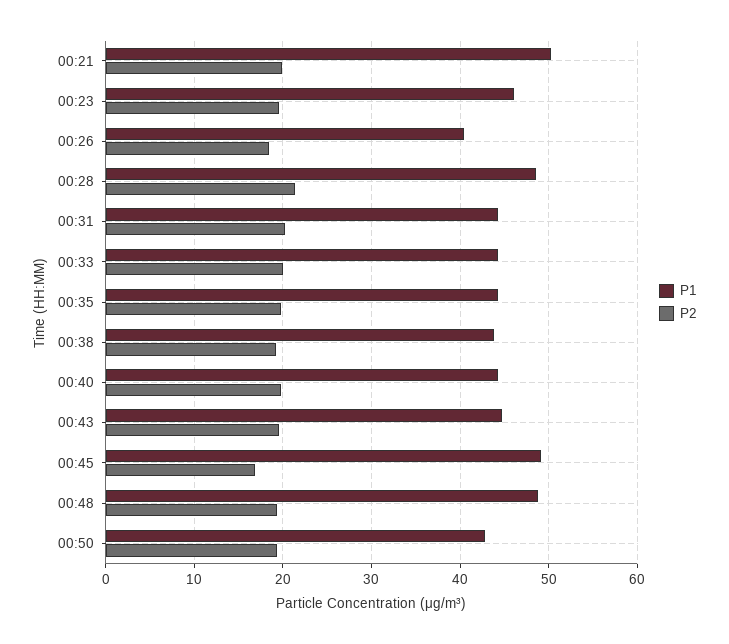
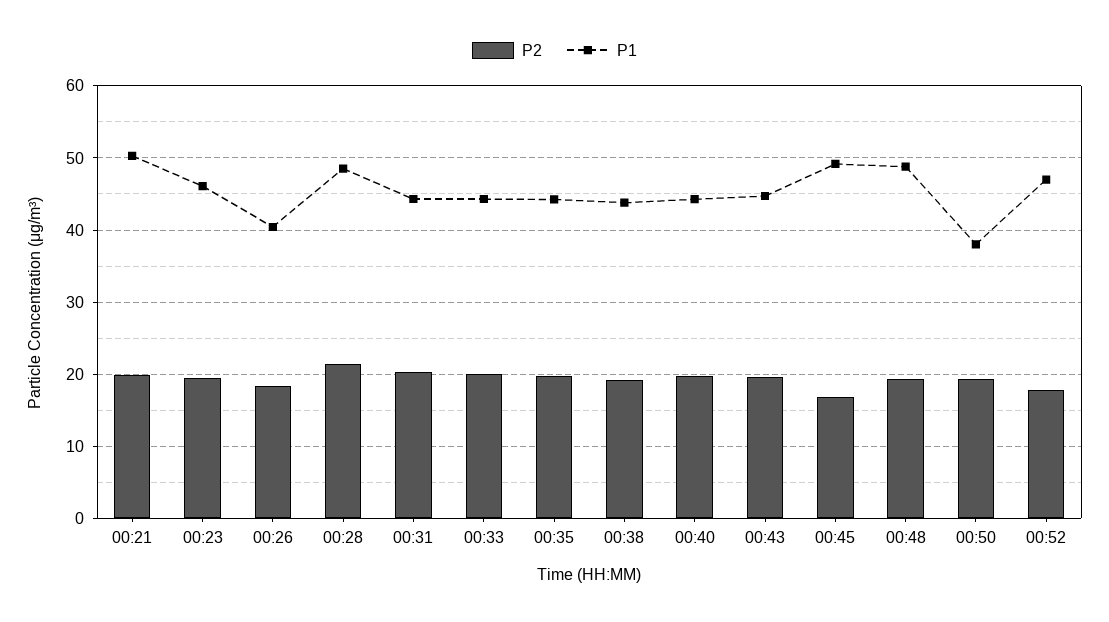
P1, 00:50: 43 -> 38
P2, 00:52: none -> 18
P1, 00:52: none -> 47

